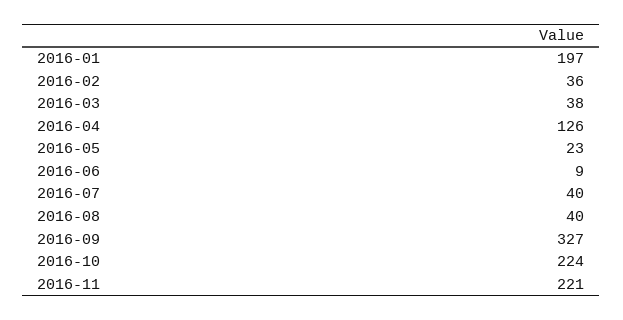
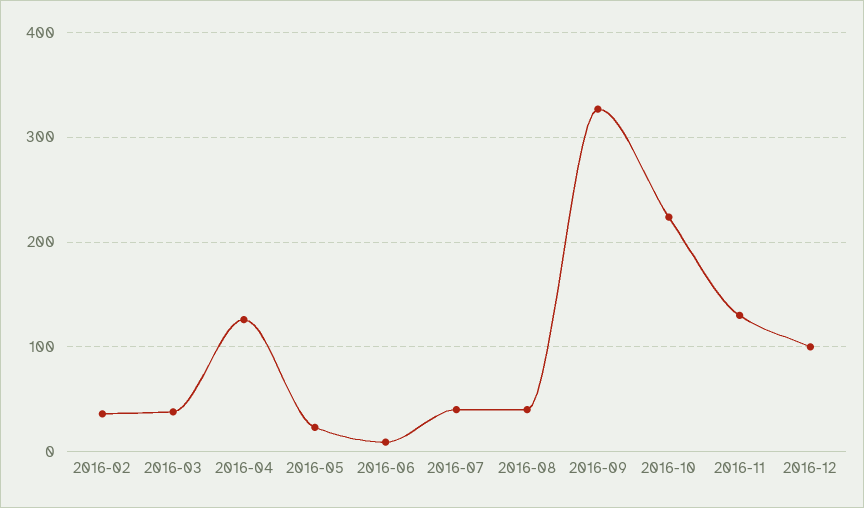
2016-01: 197 -> none
2016-11: 221 -> 130
2016-12: none -> 100

